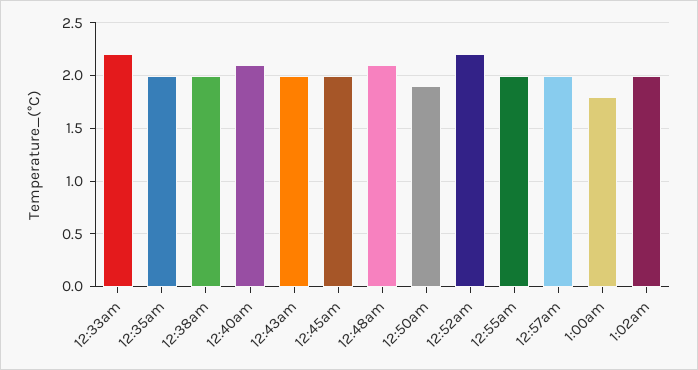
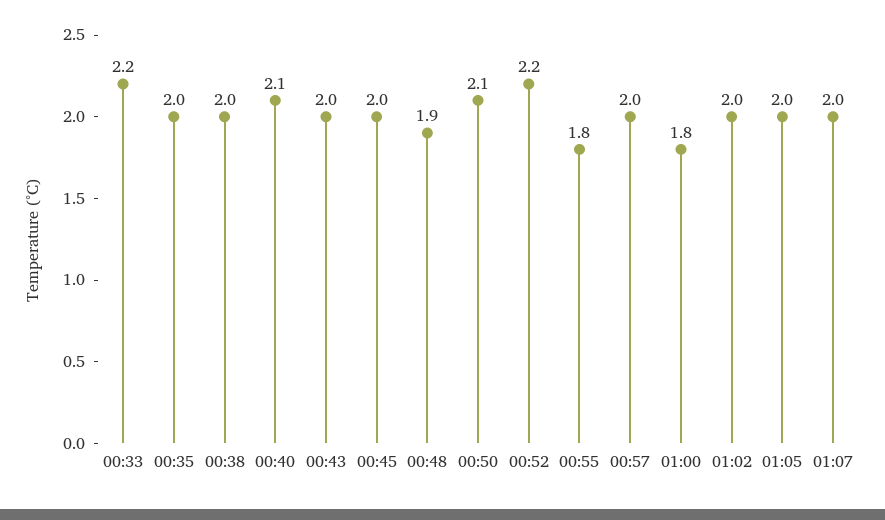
12:48am: 2.1 -> 1.9
12:50am: 1.9 -> 2.1
12:55am: 2 -> 1.8
01:05: none -> 2
01:07: none -> 2

